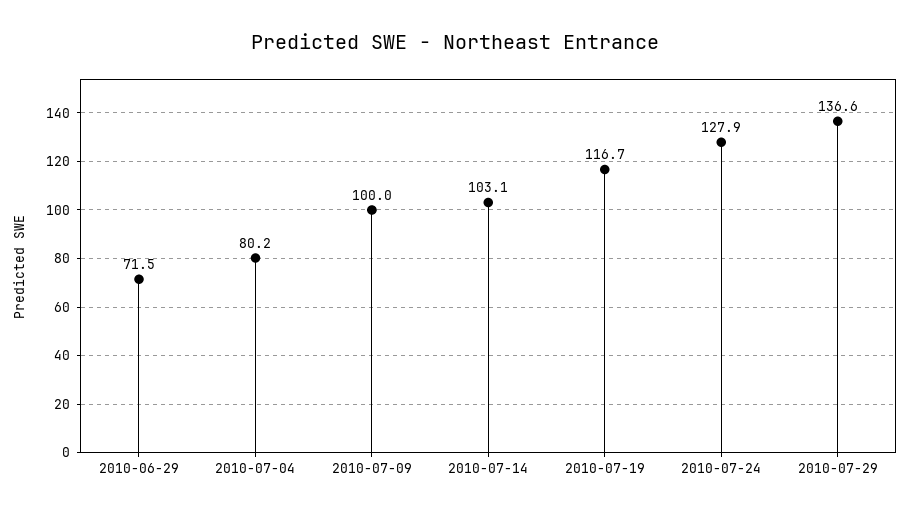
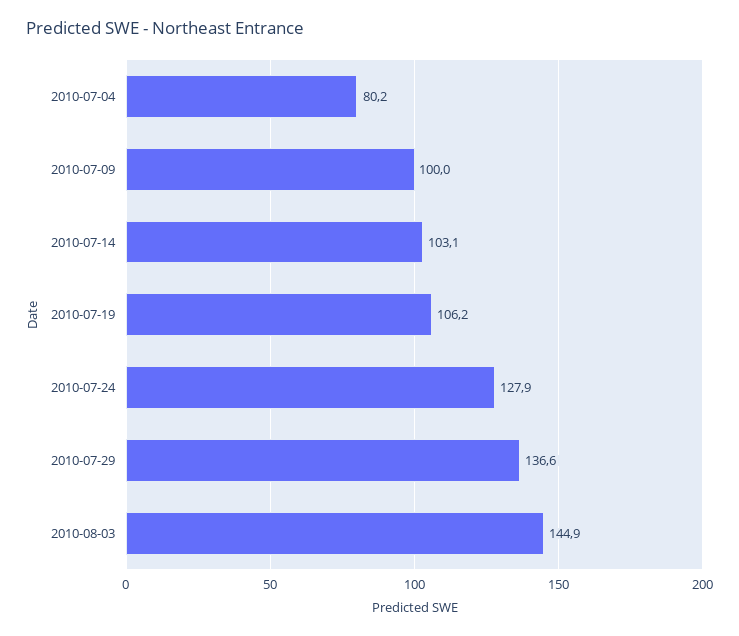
2010-06-29: 71.5 -> none
2010-07-19: 116.7 -> 106.2
2010-08-03: none -> 144.9

